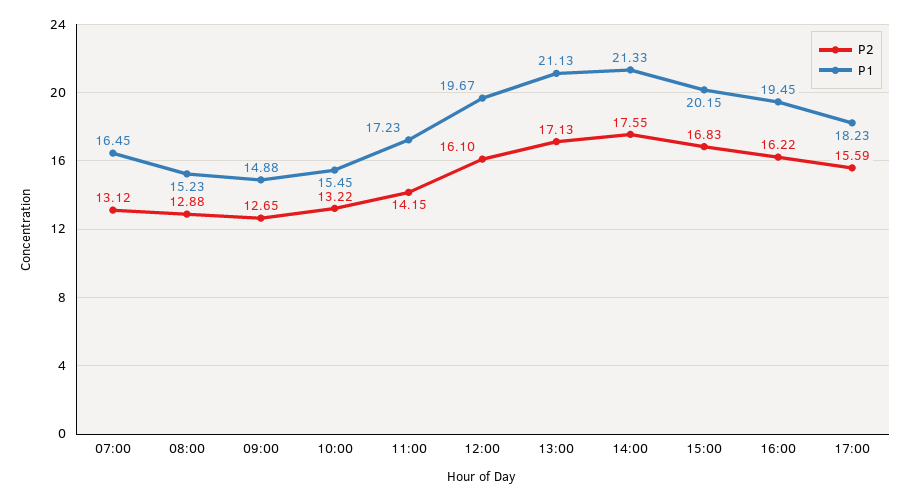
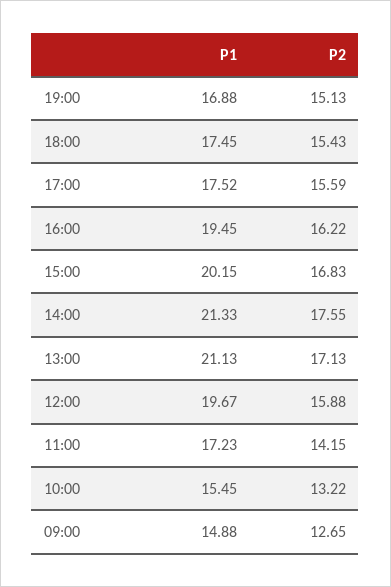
P2, 07:00: 13.12 -> none
P1, 07:00: 16.45 -> none
P2, 08:00: 12.88 -> none
P1, 08:00: 15.23 -> none
P2, 12:00: 16.1 -> 15.88
P1, 17:00: 18.23 -> 17.52
P1, 19:00: none -> 16.88
P2, 19:00: none -> 15.13
P1, 18:00: none -> 17.45
P2, 18:00: none -> 15.43

